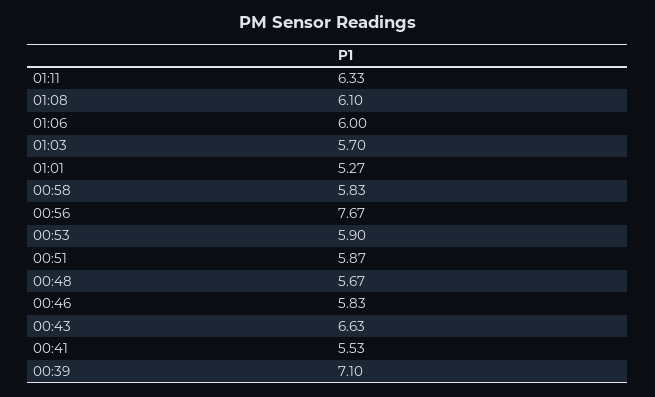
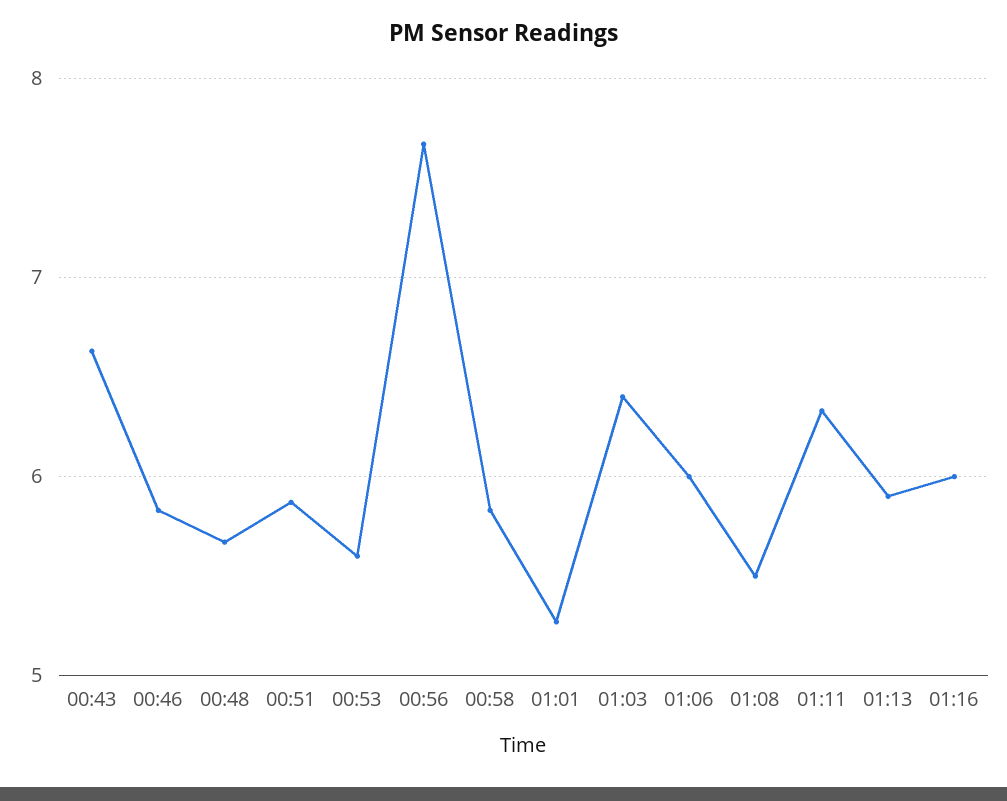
01:08: 6.1 -> 5.5
01:03: 5.7 -> 6.4
00:53: 5.9 -> 5.6
00:41: 5.53 -> none
00:39: 7.1 -> none
01:13: none -> 5.9
01:16: none -> 6

